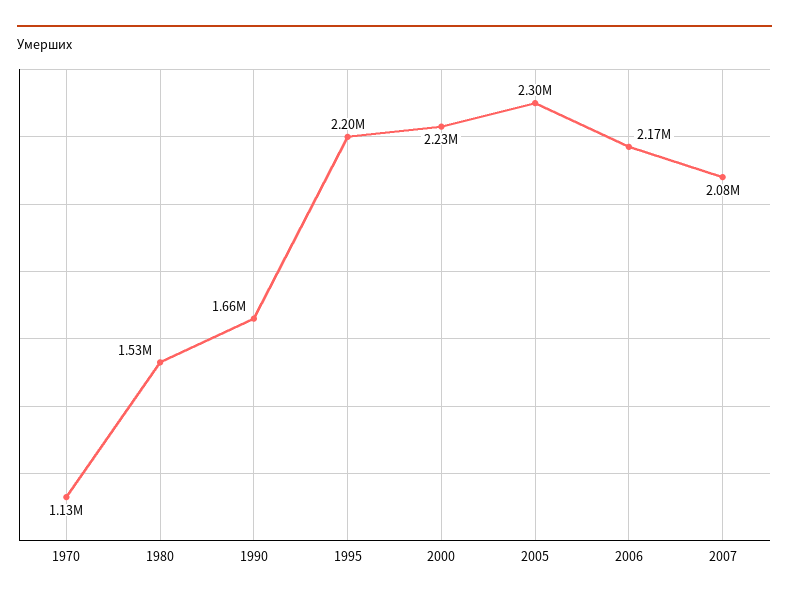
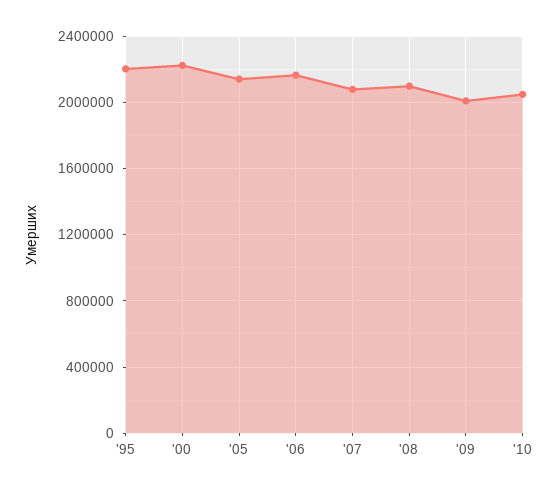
1970: 1130000 -> none
1980: 1530000 -> none
1990: 1660000 -> none
2005: 2300000 -> 2150000
'08: none -> 2100000
'09: none -> 2000000
'10: none -> 2050000

